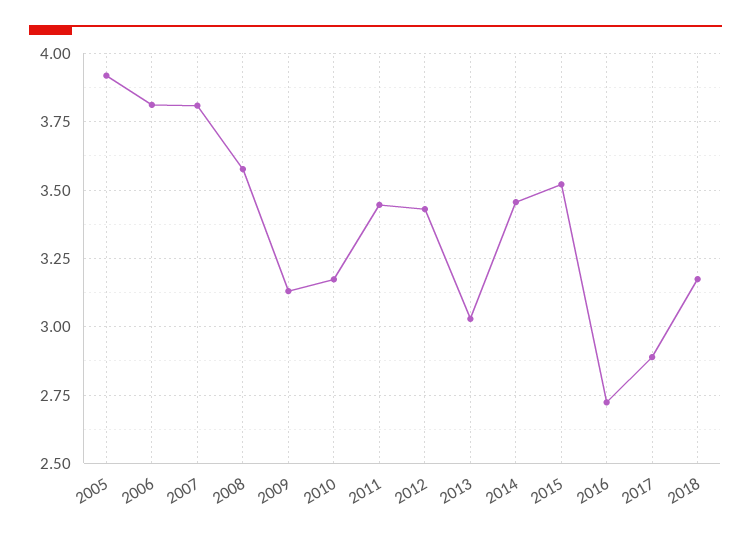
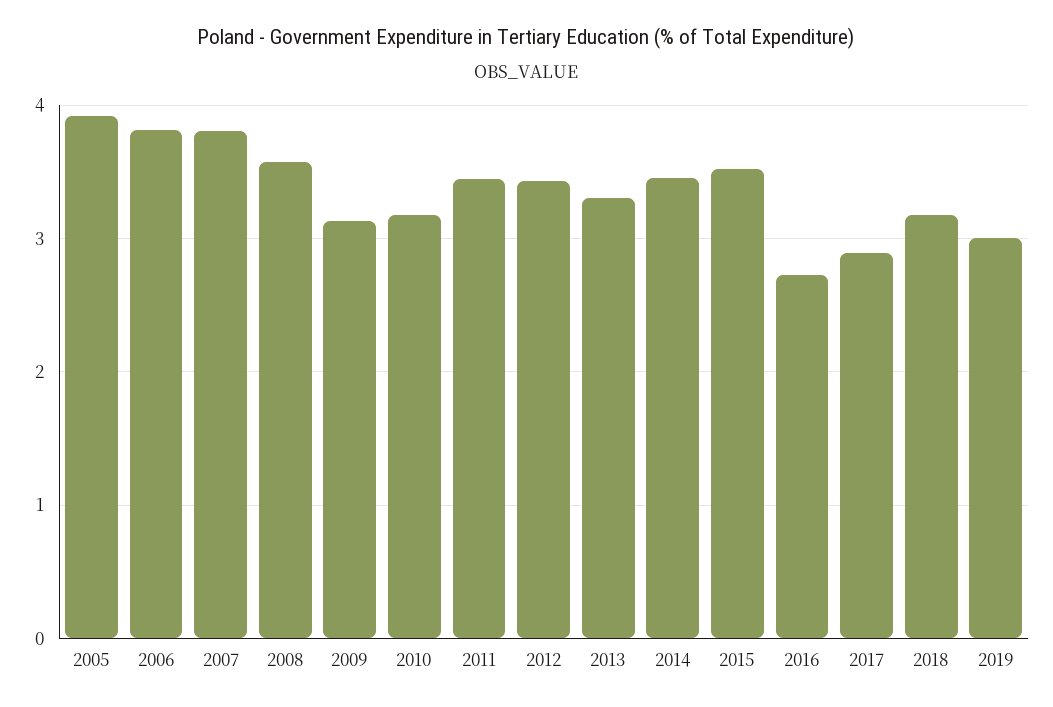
2013: 3.025 -> 3.3
2019: none -> 3

